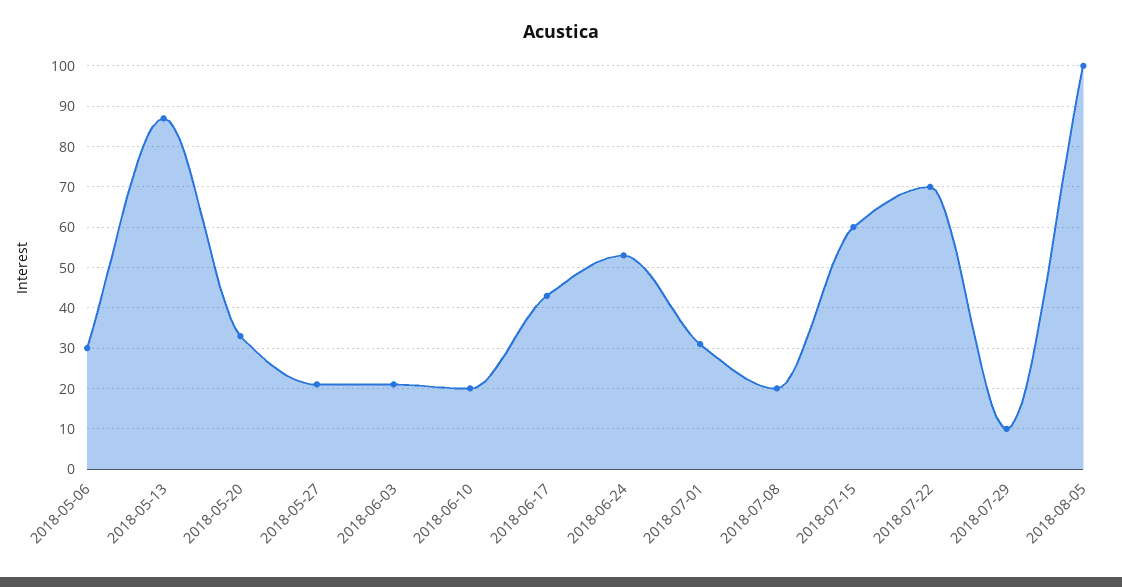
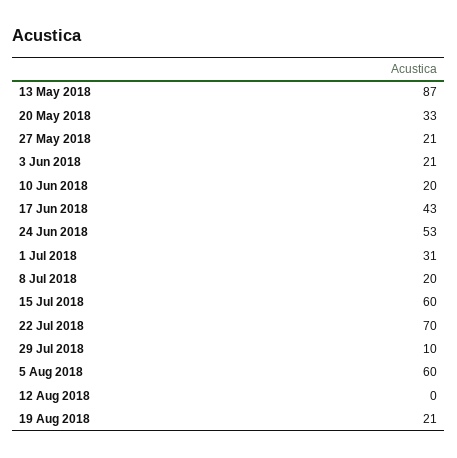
2018-05-06: 30 -> none
2018-08-05: 100 -> 60
12 Aug 2018: none -> 0
19 Aug 2018: none -> 21

